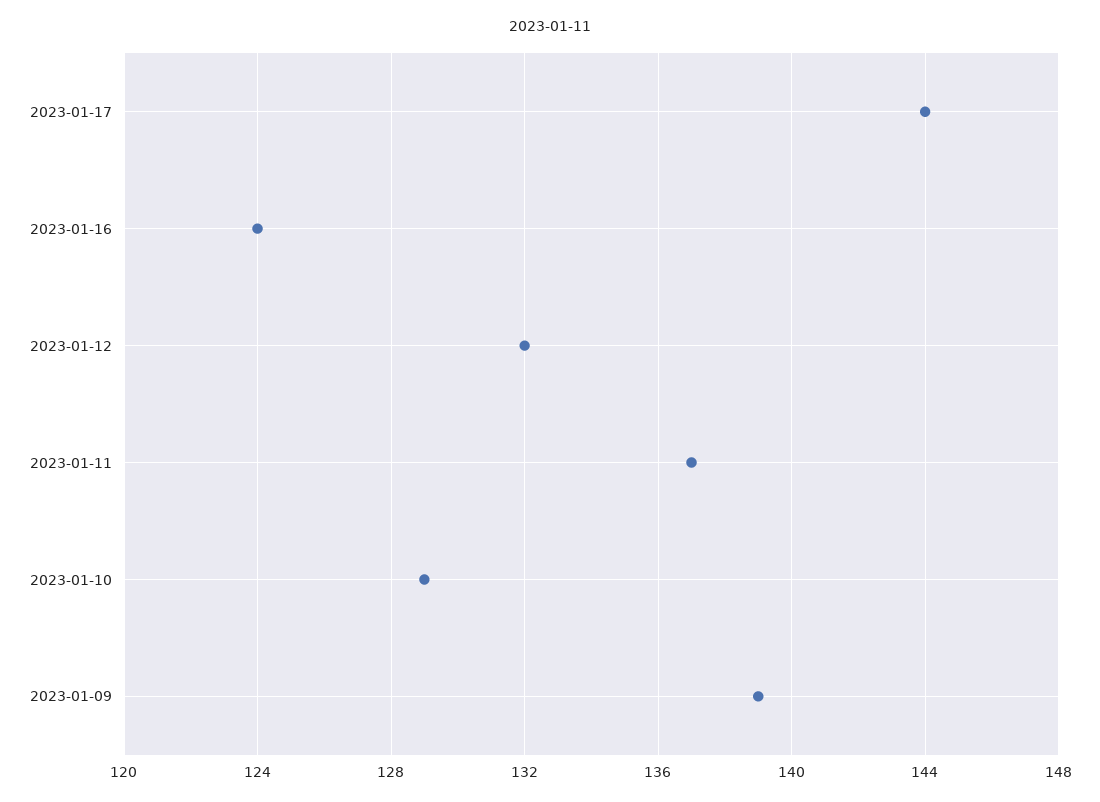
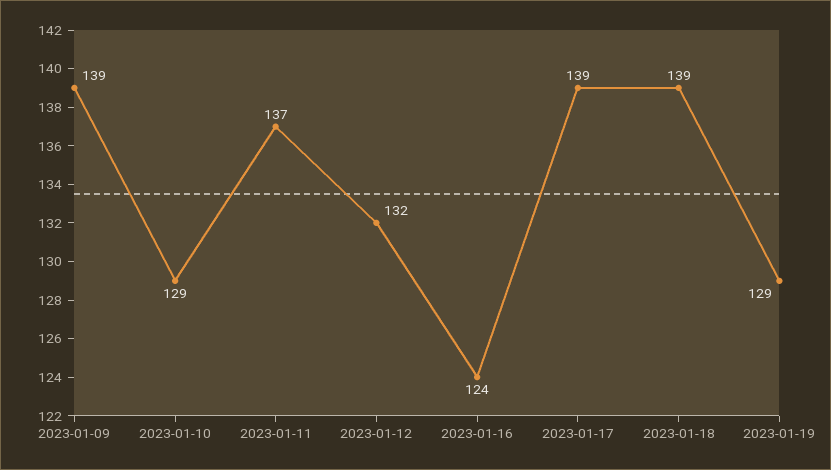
2023-01-17: 144 -> 139
2023-01-18: none -> 139
2023-01-19: none -> 129

